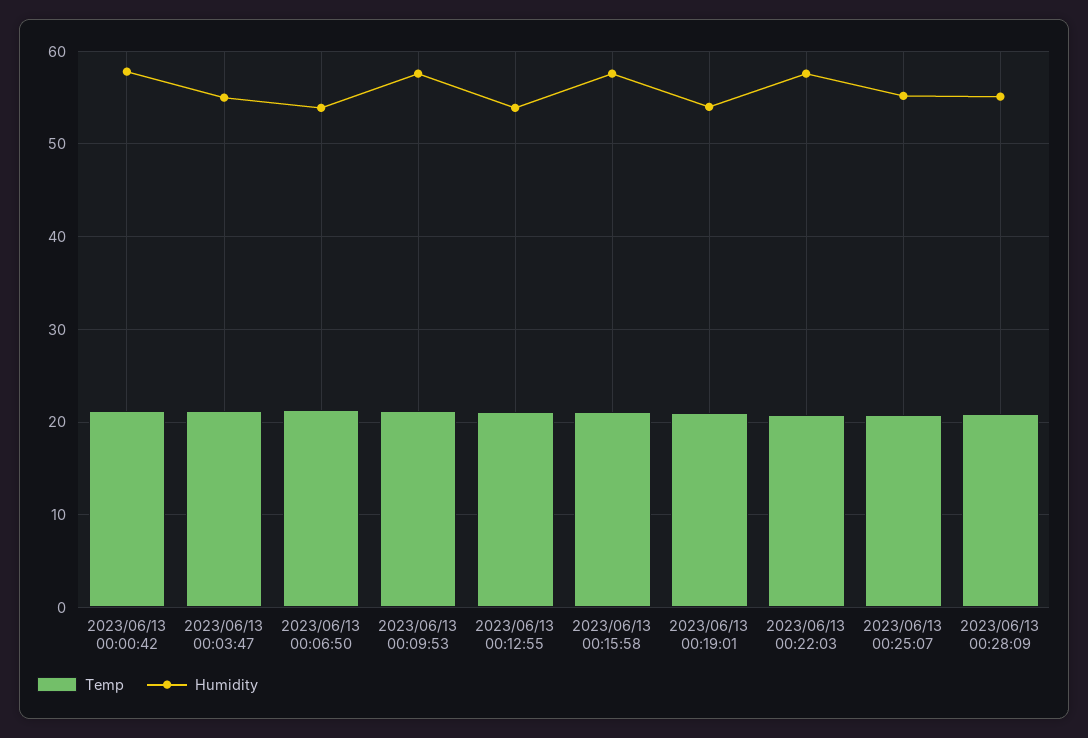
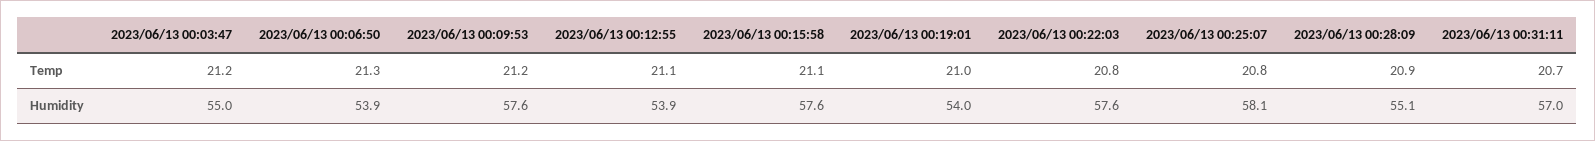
Temp, 2023/06/13 00:00:42: 21 -> none
Humidity, 2023/06/13 00:00:42: 58 -> none
Humidity, 2023/06/13 00:25:07: 55 -> 58.1
Temp, 2023/06/13 00:31:11: none -> 20.7
Humidity, 2023/06/13 00:31:11: none -> 57

